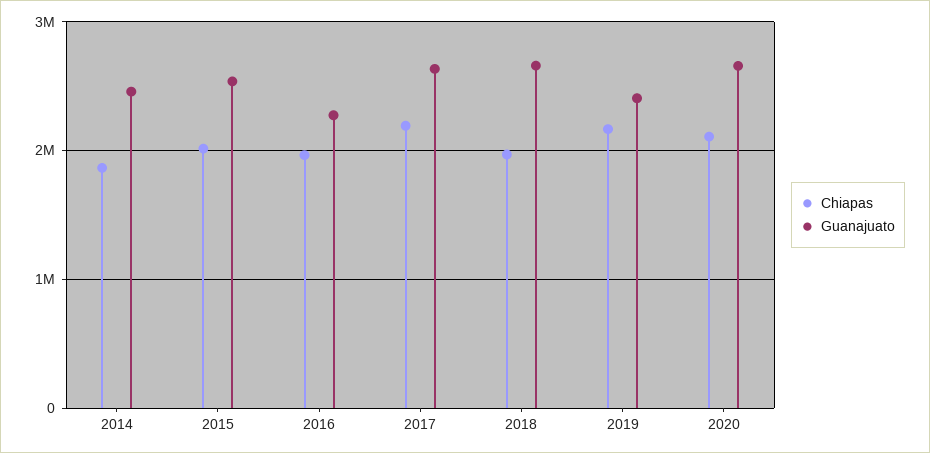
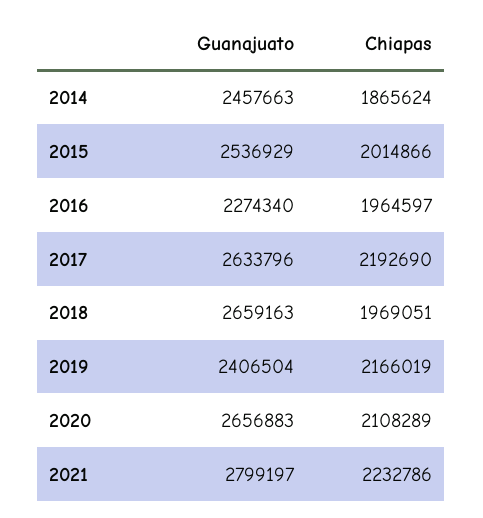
Guanajuato, 2021: none -> 2799197
Chiapas, 2021: none -> 2232786

